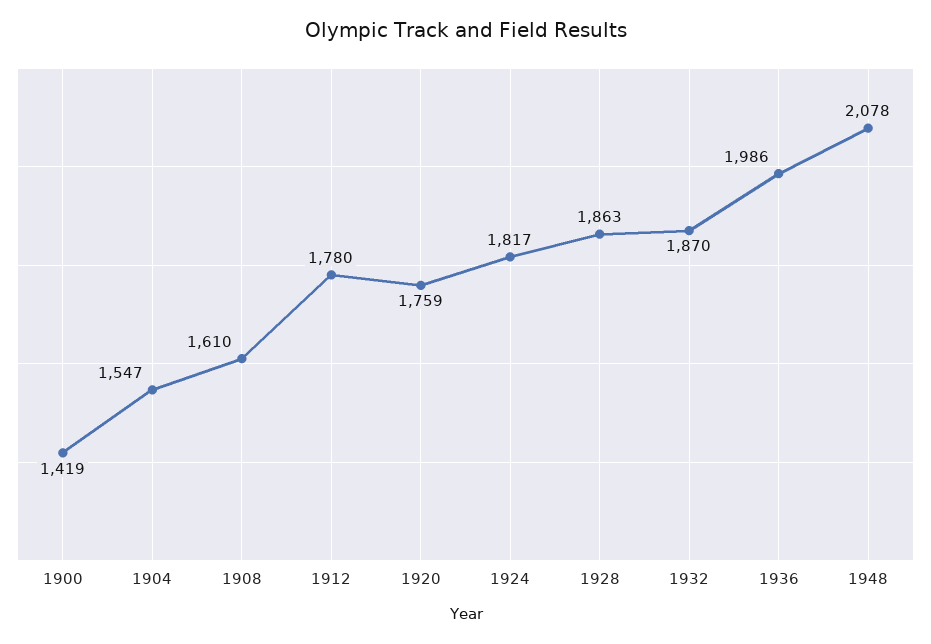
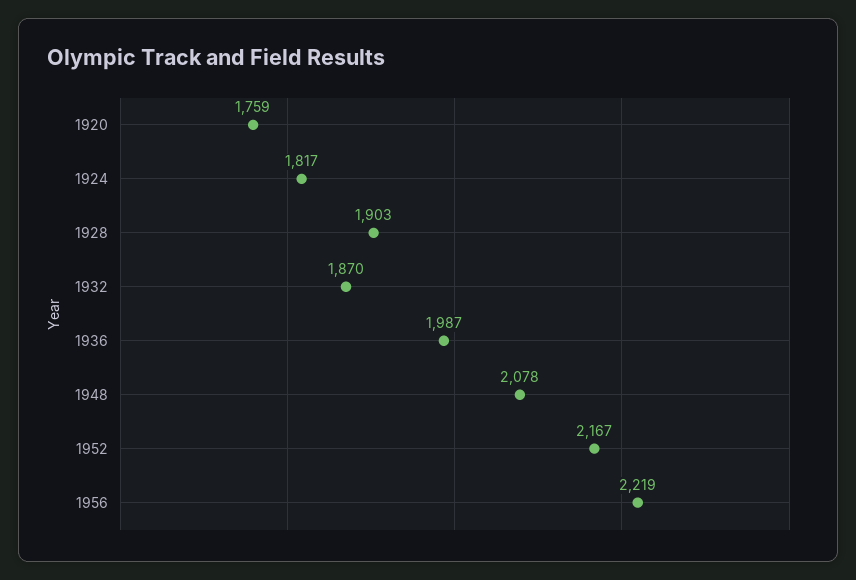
1900: 1419 -> none
1904: 1547 -> none
1908: 1610 -> none
1912: 1780 -> none
1928: 1863 -> 1903
1936: 1986 -> 1987
1952: none -> 2167
1956: none -> 2219

